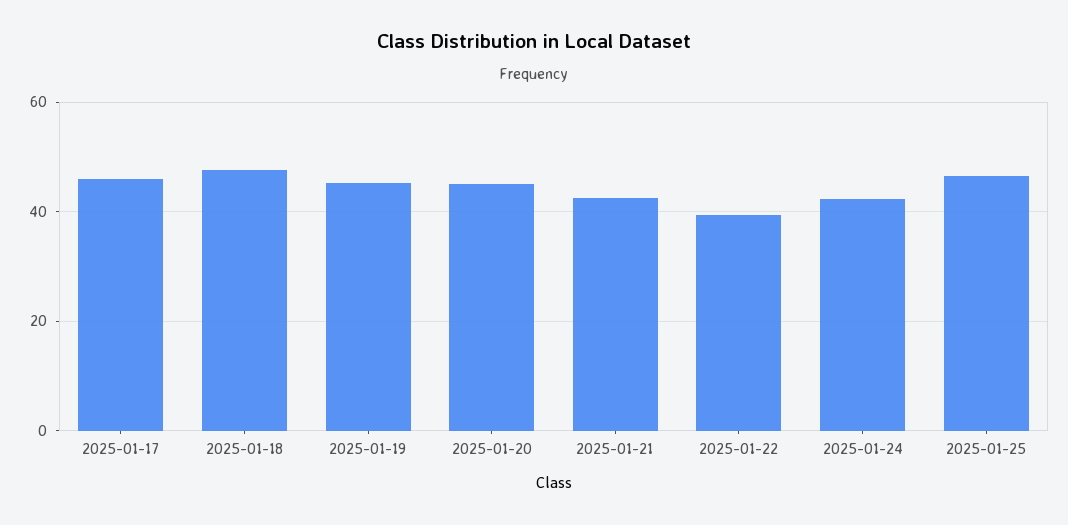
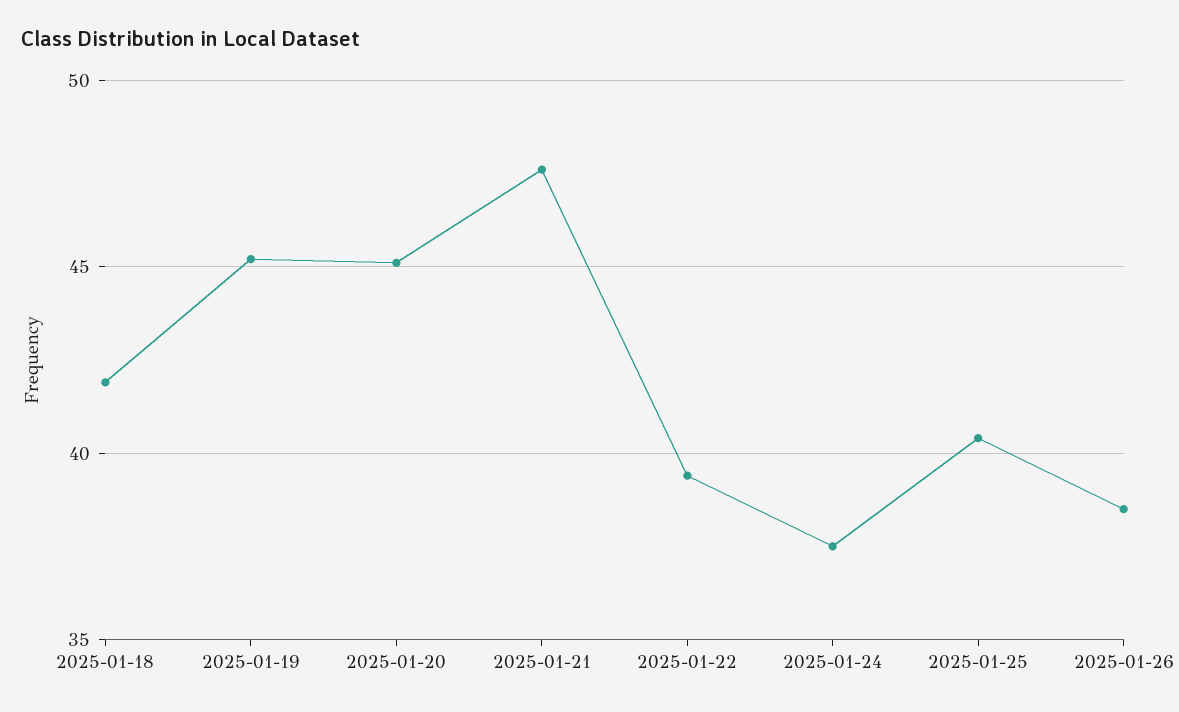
2025-01-17: 46 -> none
2025-01-18: 48 -> 42
2025-01-21: 42 -> 47.5
2025-01-24: 42 -> 37.5
2025-01-25: 46 -> 40.5
2025-01-26: none -> 38.5

